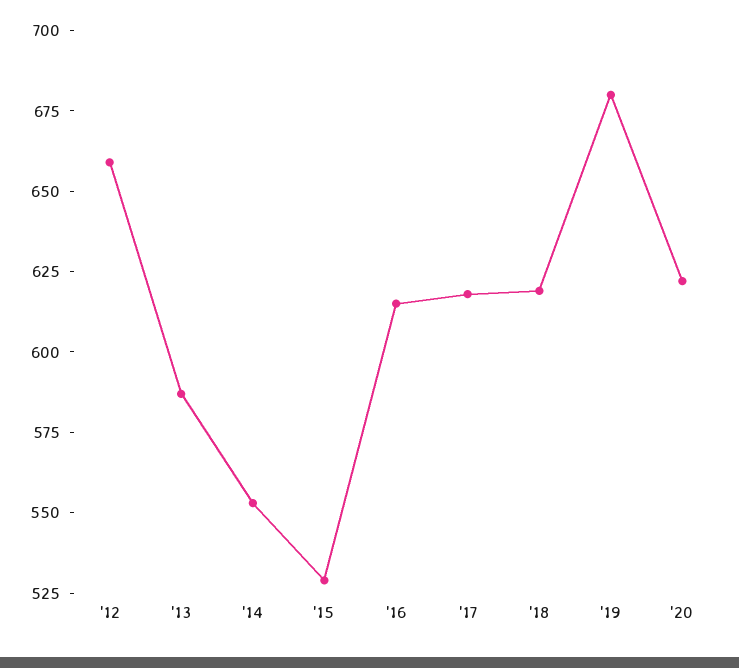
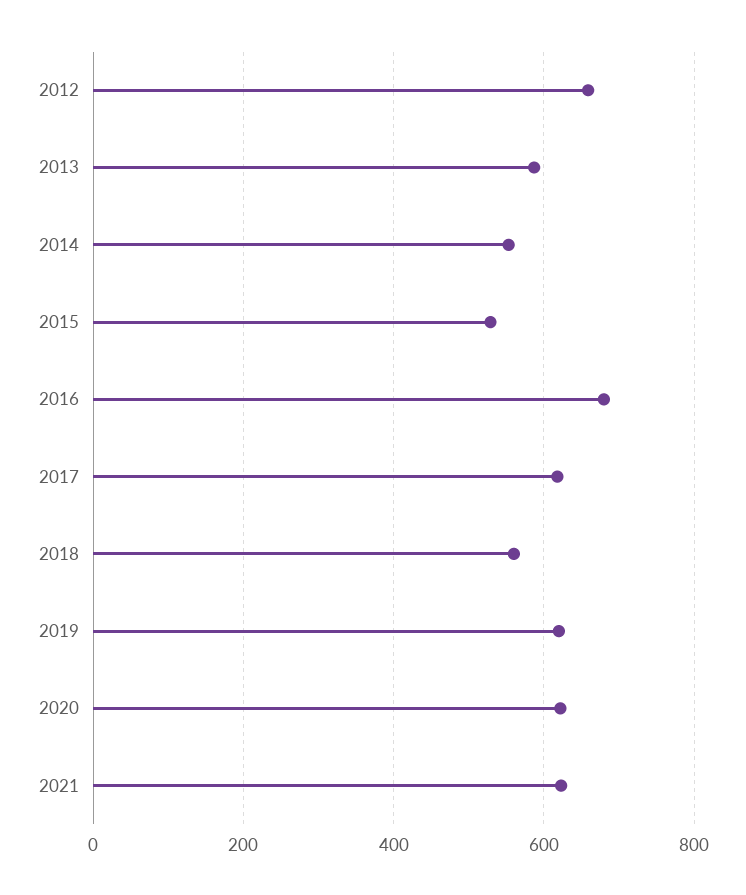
'16: 615 -> 680
'18: 620 -> 560
'19: 680 -> 620
2021: none -> 620

